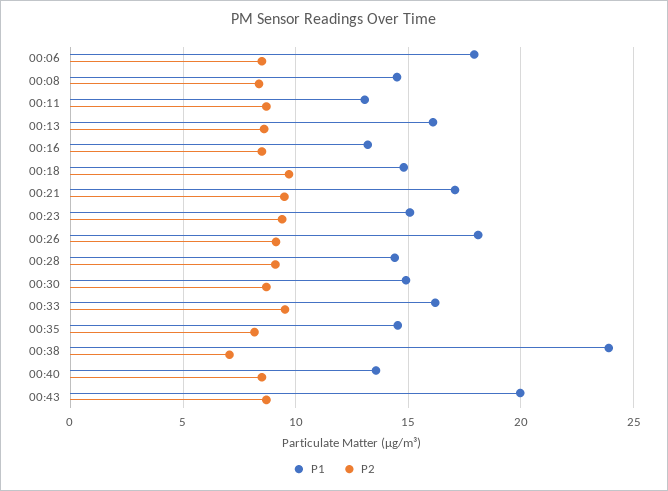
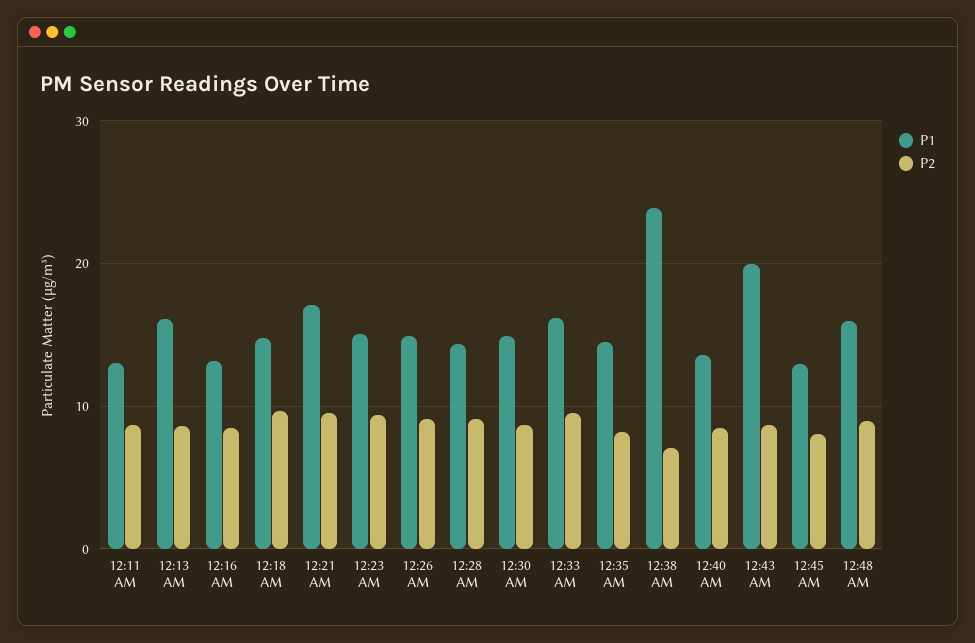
P1, 00:06: 18 -> none
P2, 00:06: 8.5 -> none
P1, 00:08: 14.5 -> none
P2, 00:08: 8.5 -> none
P1, 00:26: 18 -> 15
P1, 12:45 AM: none -> 13
P2, 12:45 AM: none -> 8
P1, 12:48 AM: none -> 16
P2, 12:48 AM: none -> 9

